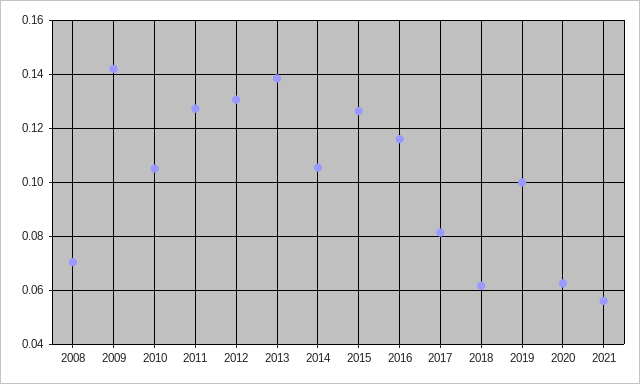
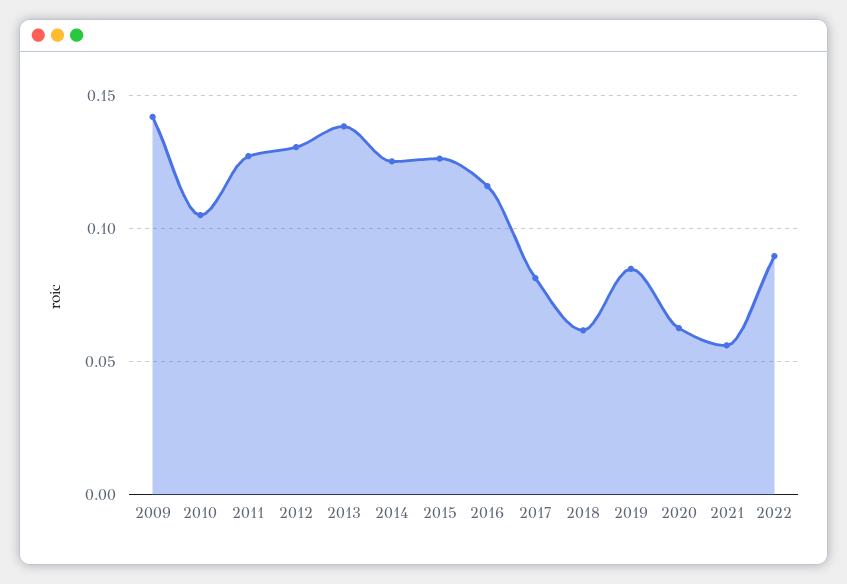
2008: 0.07 -> none
2014: 0.105 -> 0.125
2019: 0.1 -> 0.085
2022: none -> 0.09

